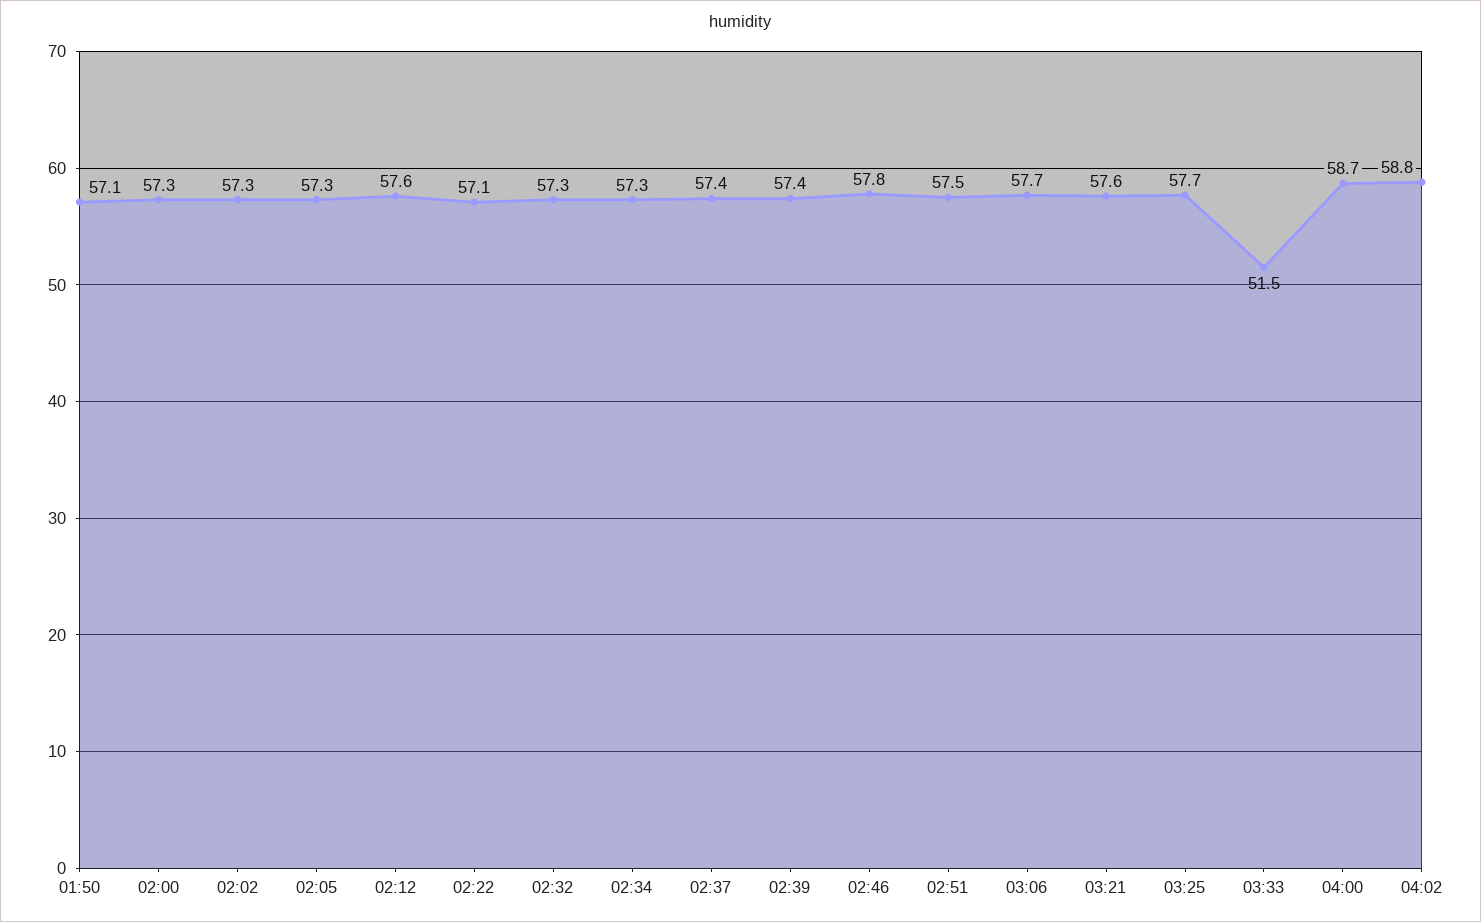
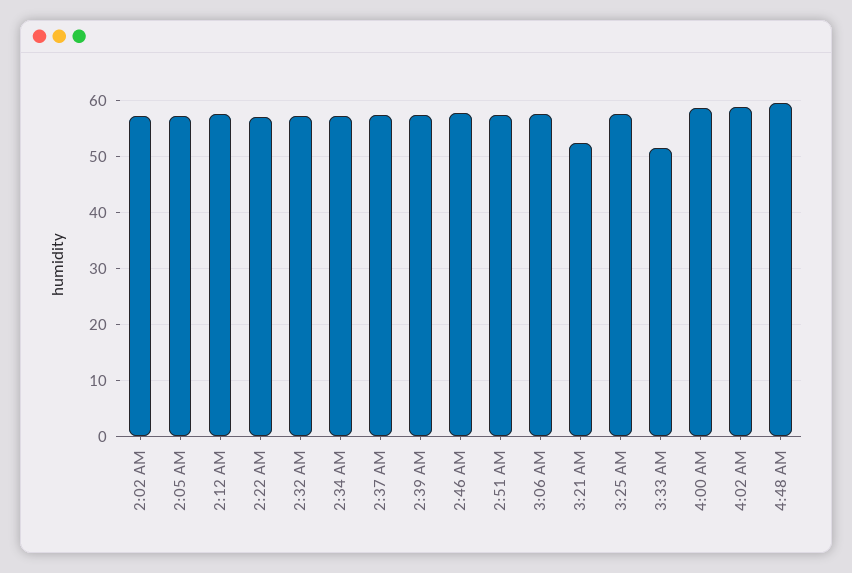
01:50: 57.1 -> none
02:00: 57.3 -> none
03:21: 57.6 -> 52
4:48 AM: none -> 60

